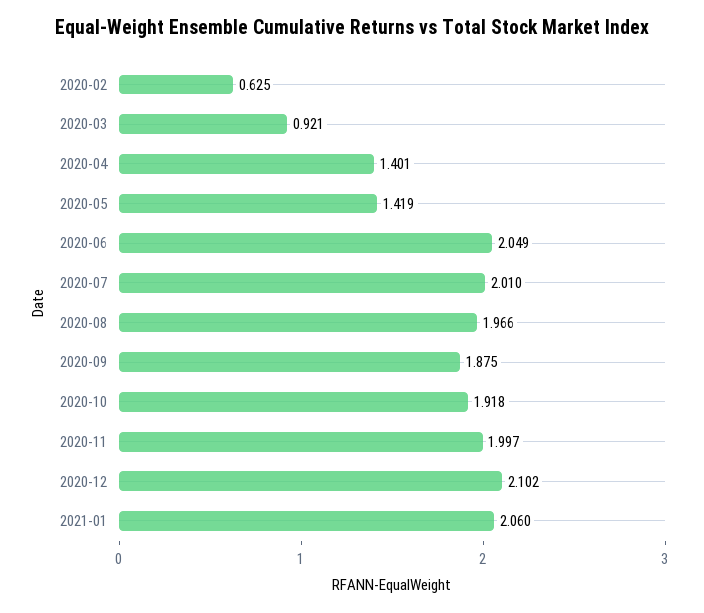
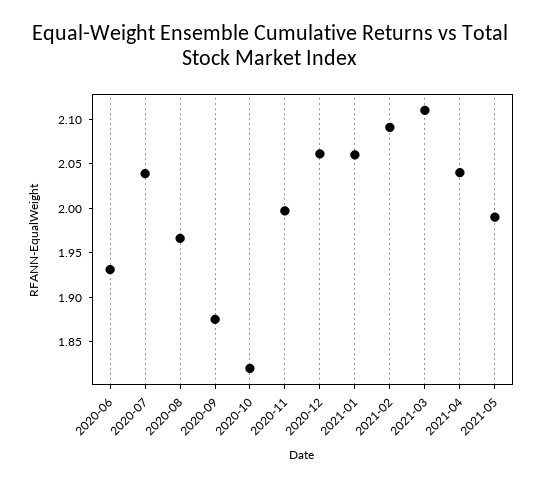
2020-02: 0.625 -> none
2020-03: 0.921 -> none
2020-04: 1.401 -> none
2020-05: 1.419 -> none
2020-06: 2.049 -> 1.93
2020-07: 2.01 -> 2.04
2020-10: 1.918 -> 1.82
2020-12: 2.102 -> 2.06
2021-02: none -> 2.09
2021-03: none -> 2.11
2021-04: none -> 2.04
2021-05: none -> 1.99

